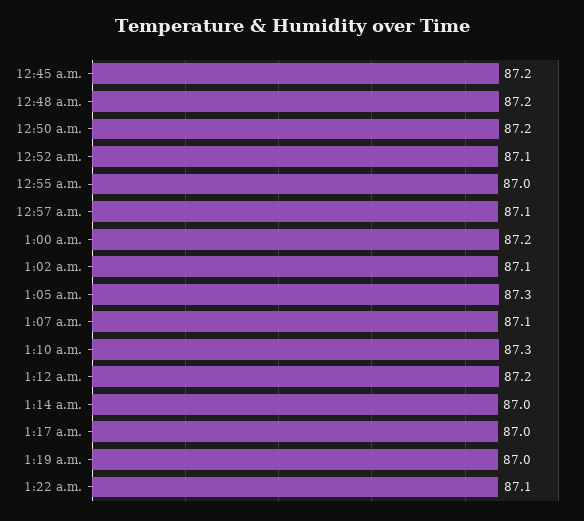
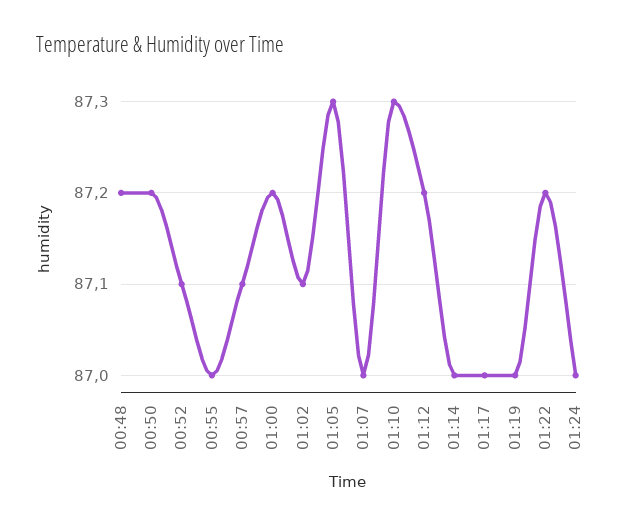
12:45 a.m.: 87.2 -> none
1:07 a.m.: 87.1 -> 87
1:22 a.m.: 87.1 -> 87.2
01:24: none -> 87

